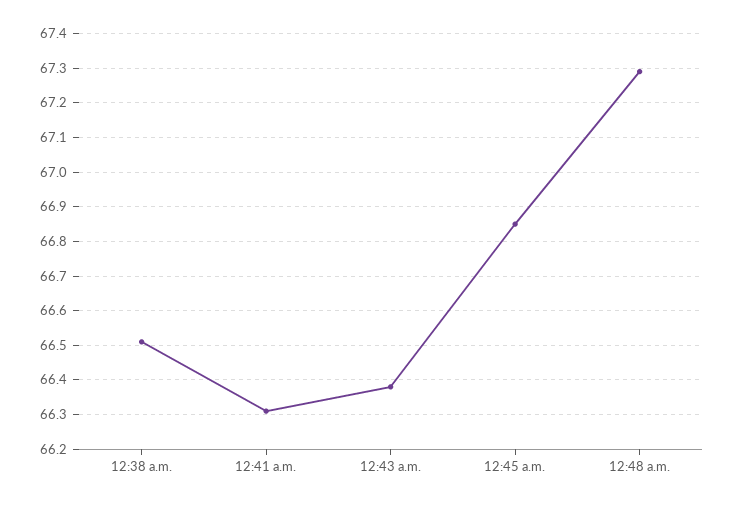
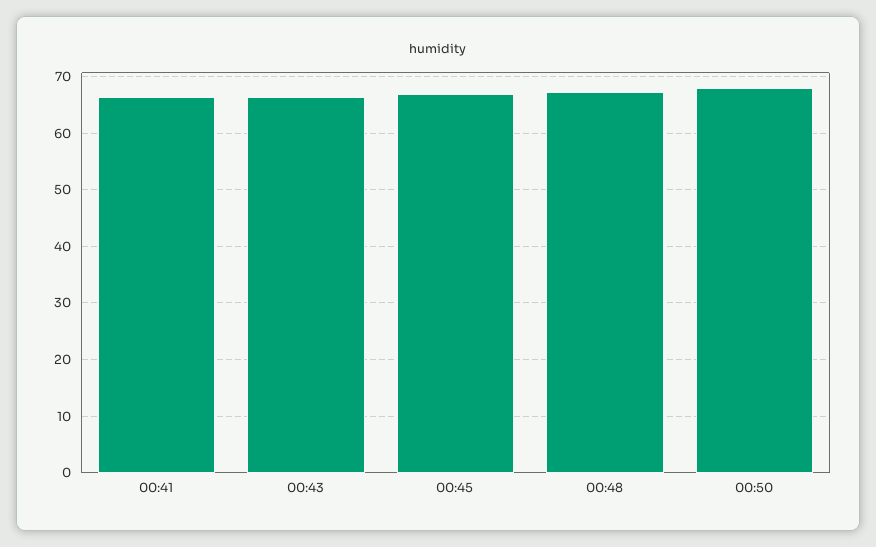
12:38 a.m.: 66.5 -> none
00:50: none -> 68

